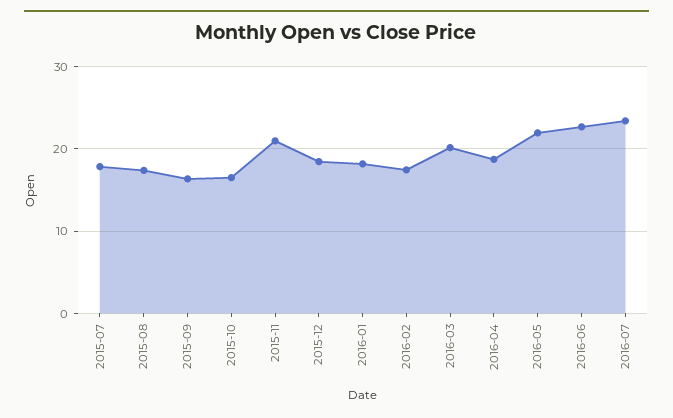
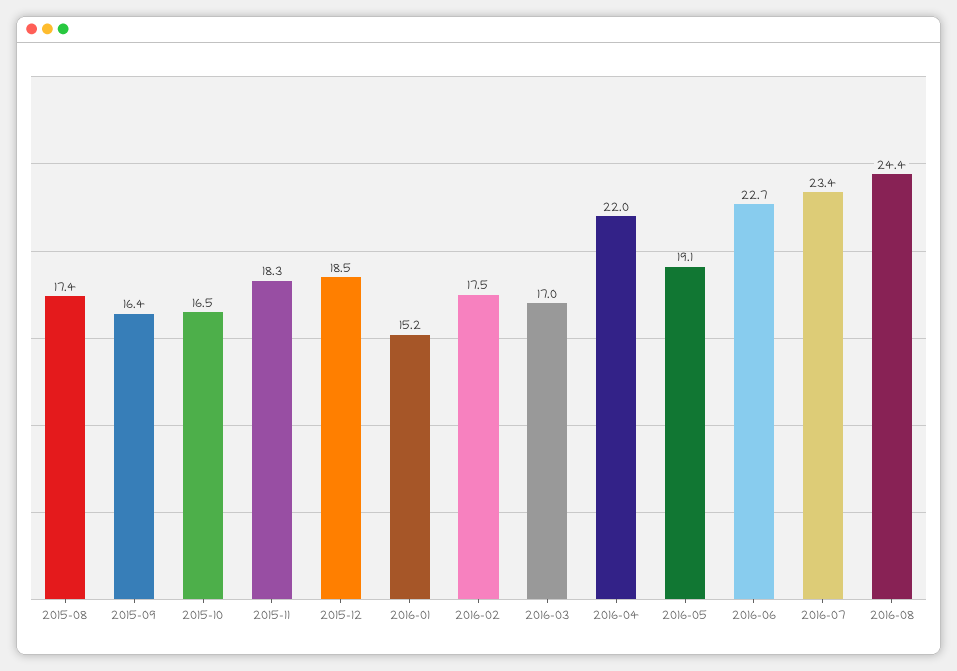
2015-07: 18 -> none
2015-11: 21 -> 18.3
2016-01: 18 -> 15.2
2016-03: 20 -> 17
2016-04: 19 -> 22
2016-05: 22 -> 19.1
2016-08: none -> 24.4

